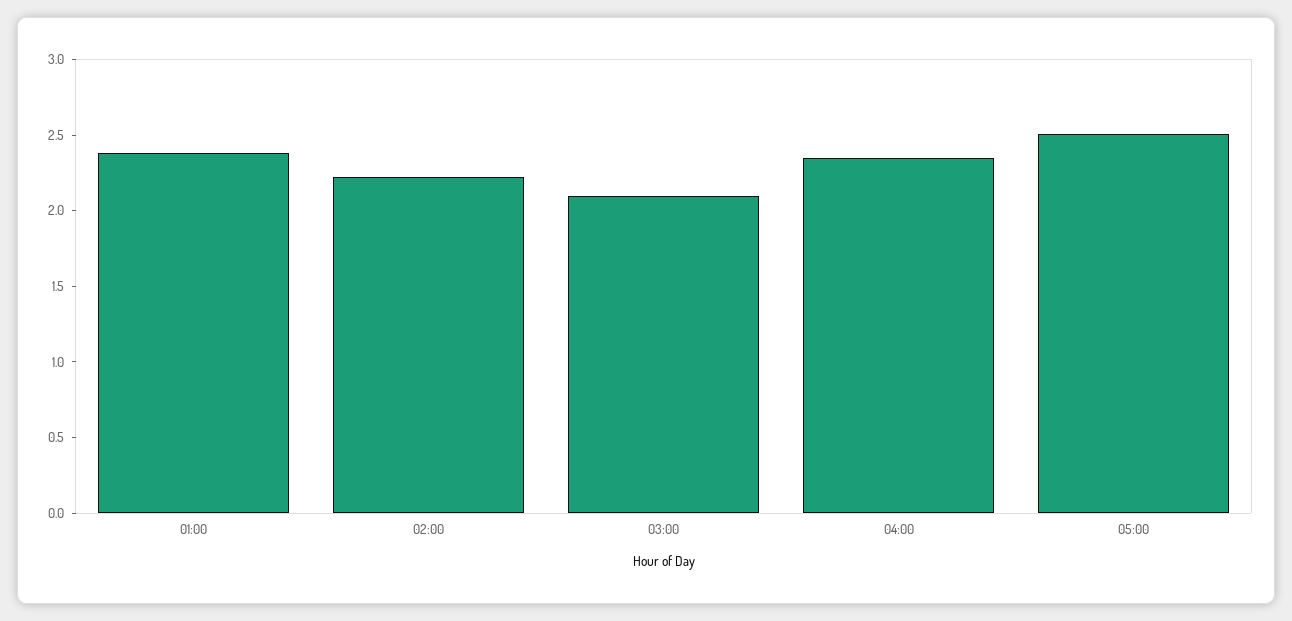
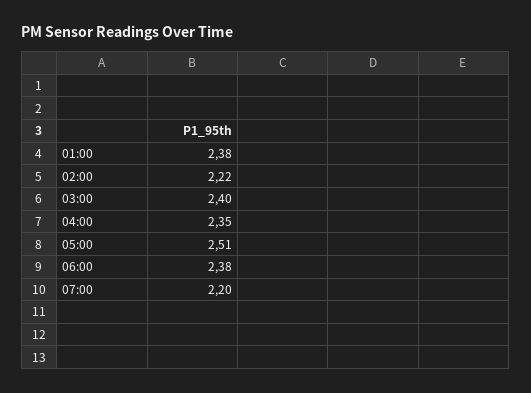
03:00: 2.1 -> 2.4
06:00: none -> 2.38
07:00: none -> 2.2

